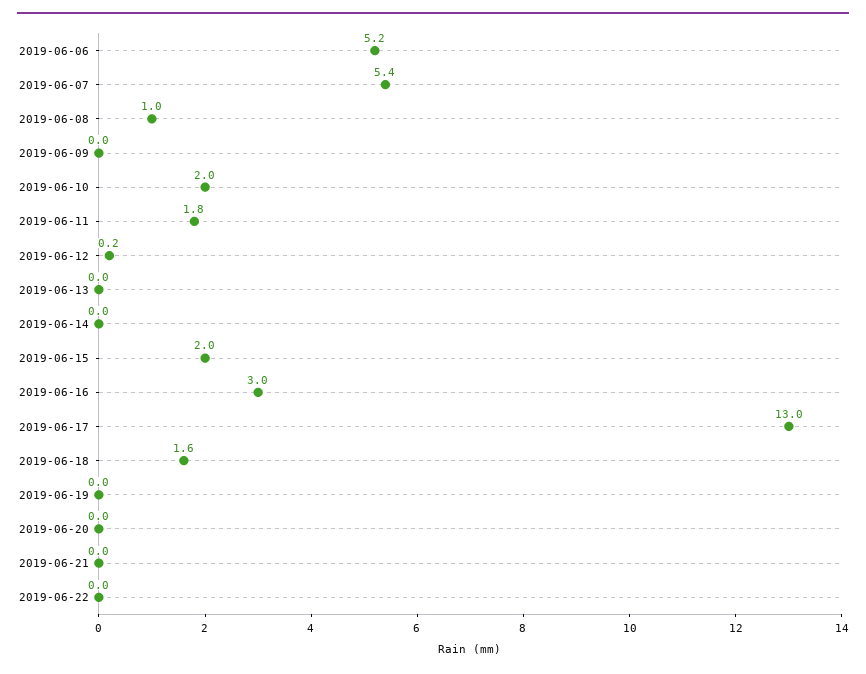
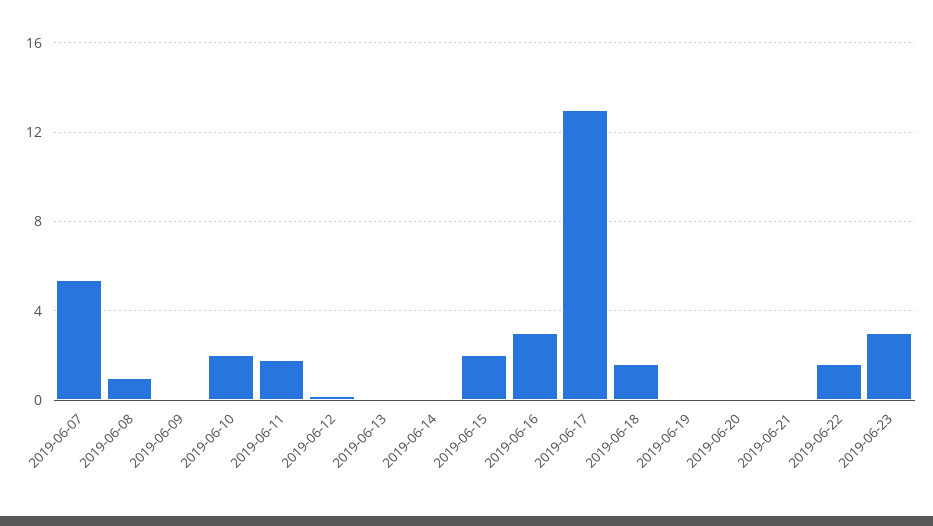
2019-06-06: 5.2 -> none
2019-06-22: 0 -> 1.5
2019-06-23: none -> 3

